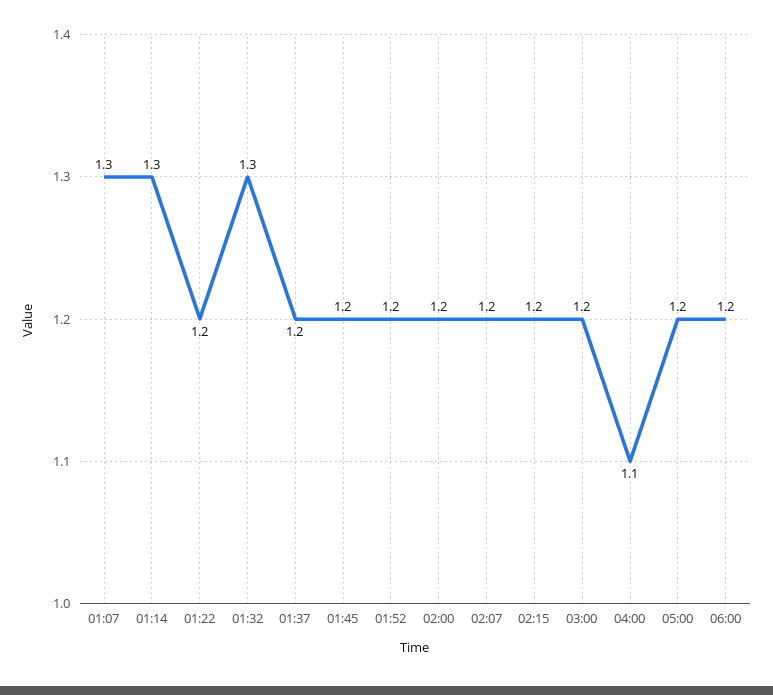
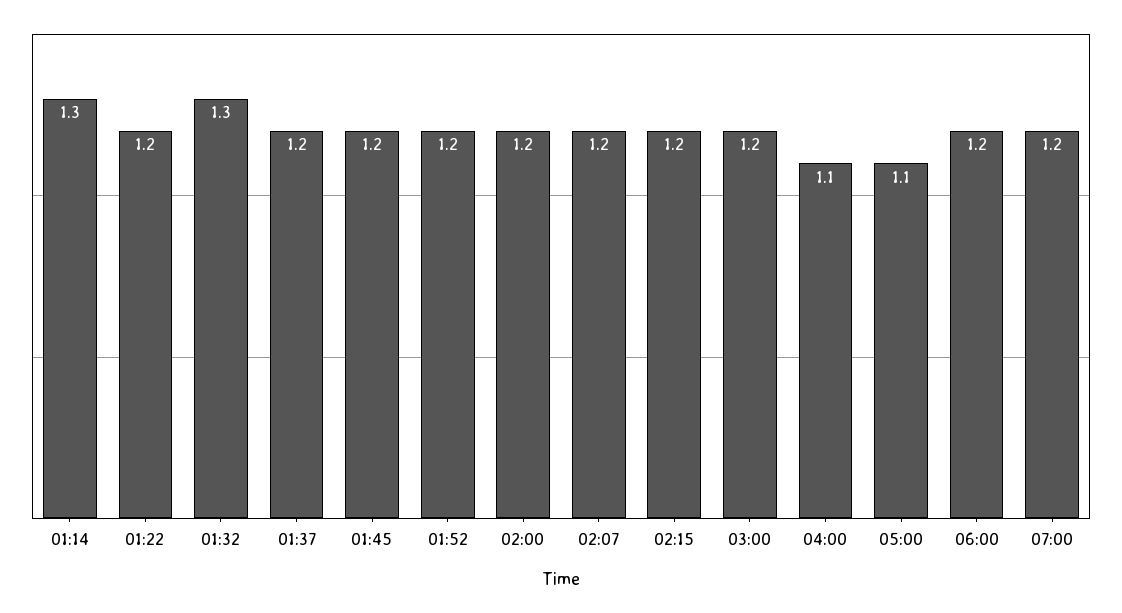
01:07: 1.3 -> none
05:00: 1.2 -> 1.1
07:00: none -> 1.2

